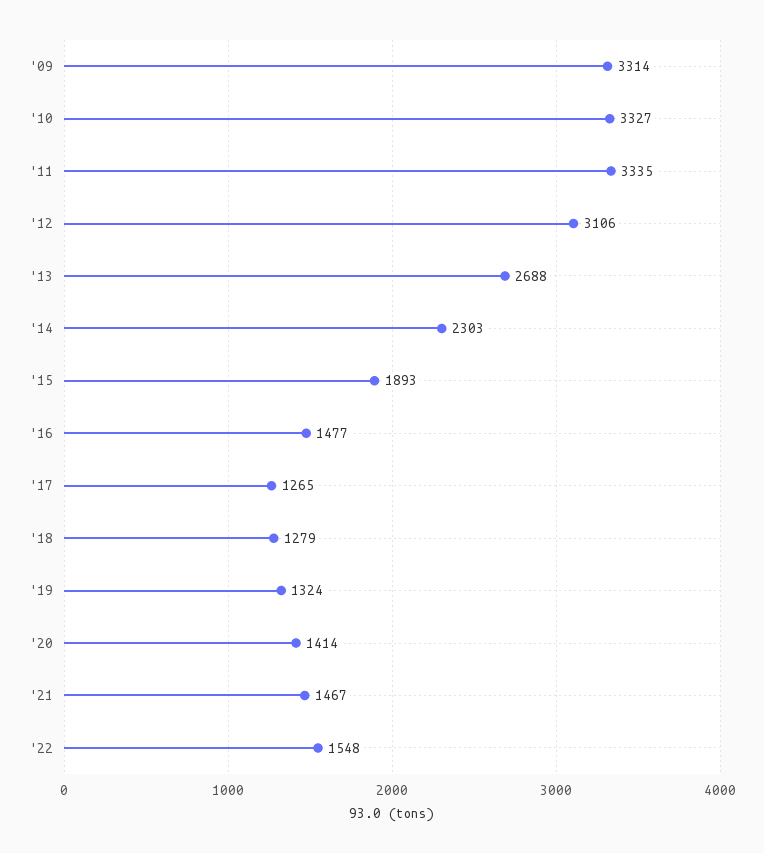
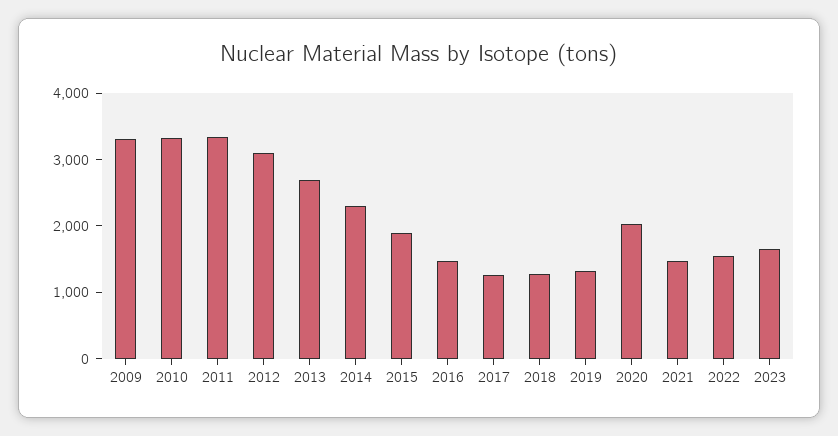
'20: 1414 -> 2000
2023: none -> 1600

